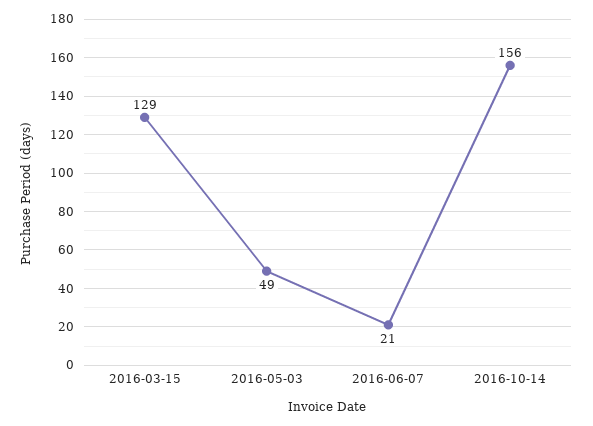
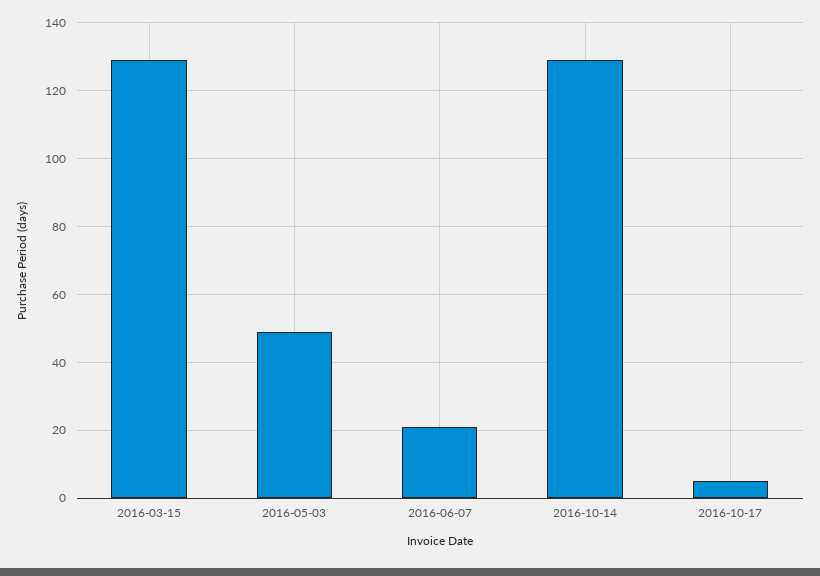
2016-10-14: 156 -> 130
2016-10-17: none -> 5

